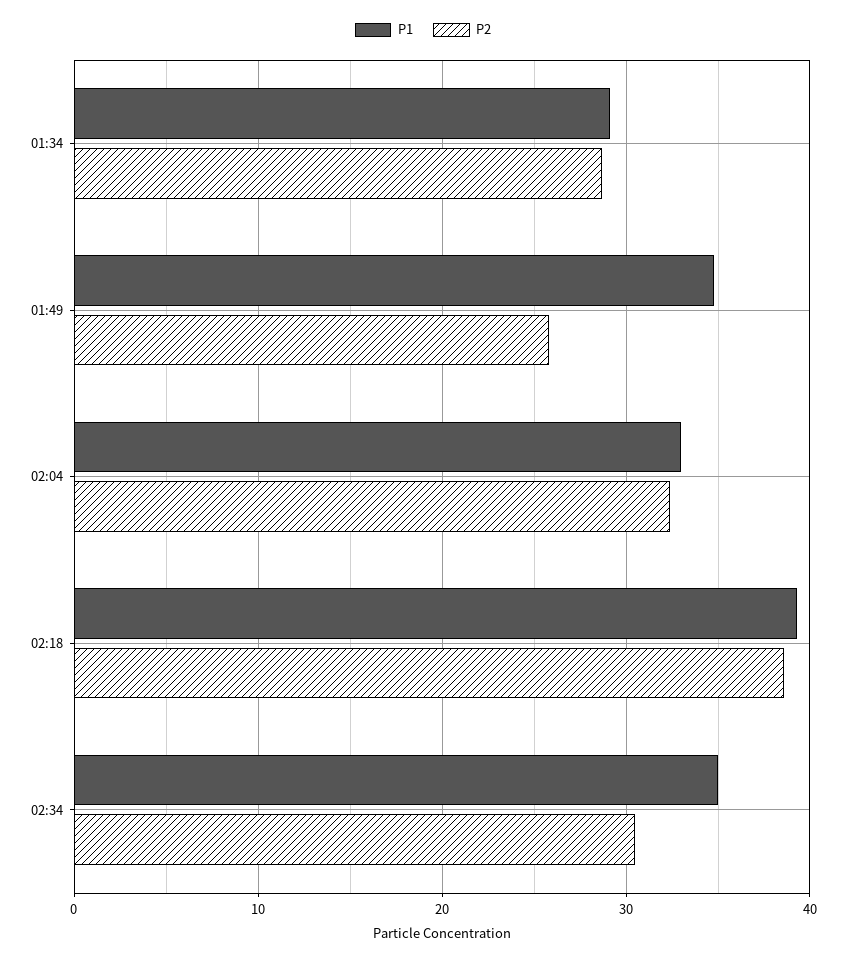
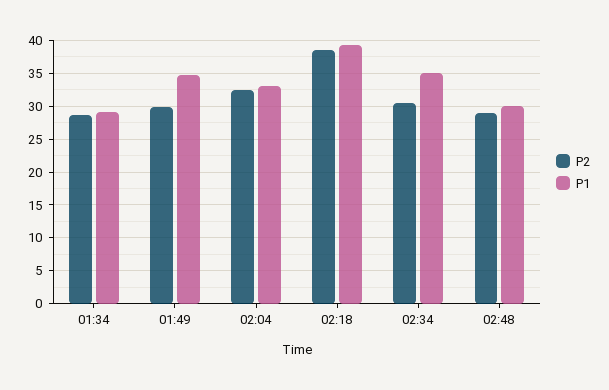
P2, 01:49: 26 -> 30
P2, 02:48: none -> 29
P1, 02:48: none -> 30

